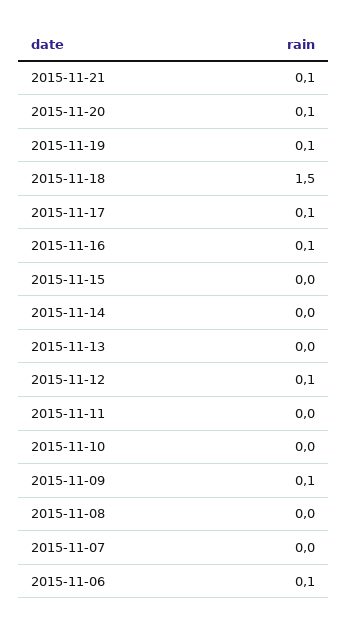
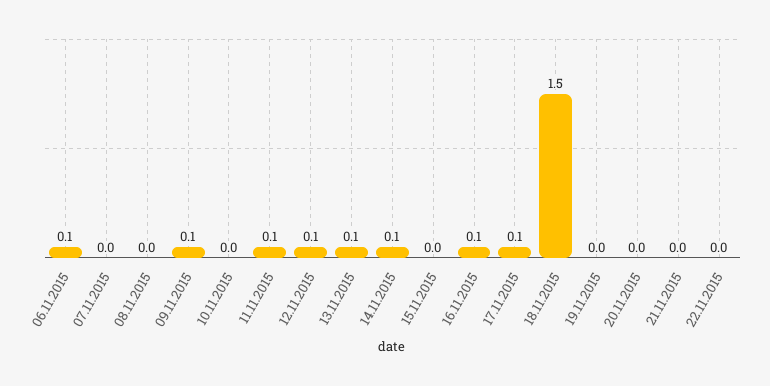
2015-11-21: 0.1 -> 0
2015-11-20: 0.1 -> 0
2015-11-19: 0.1 -> 0
2015-11-14: 0 -> 0.1
2015-11-13: 0 -> 0.1
2015-11-11: 0 -> 0.1
22.11.2015: none -> 0

